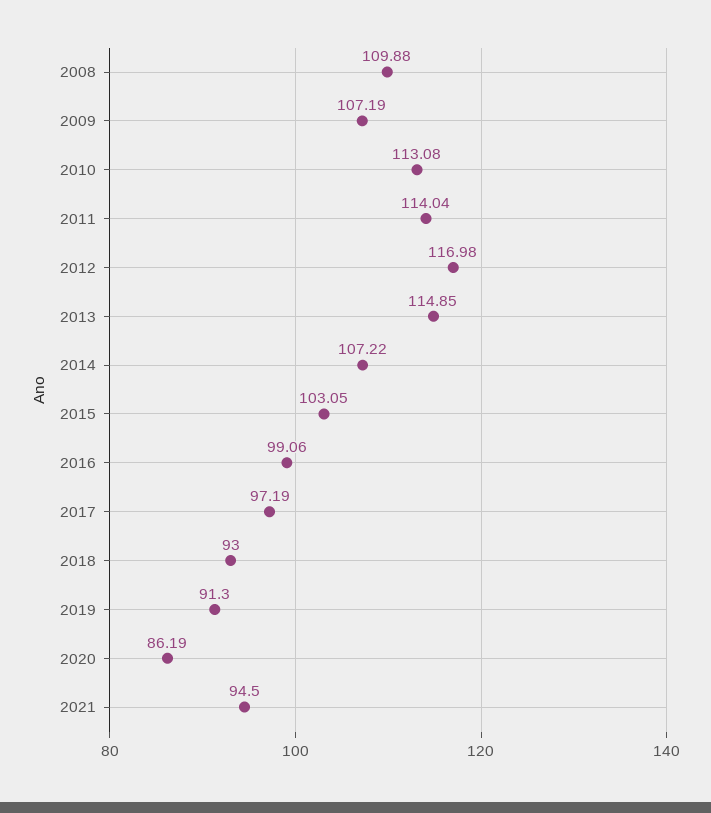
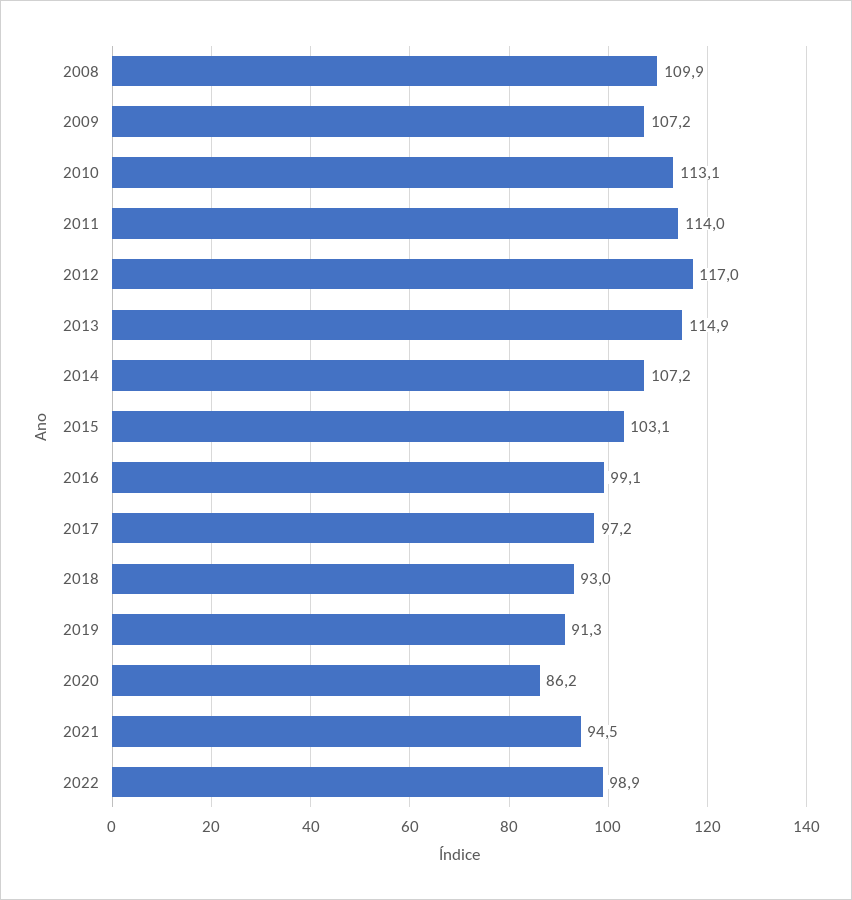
2022: none -> 98.9

